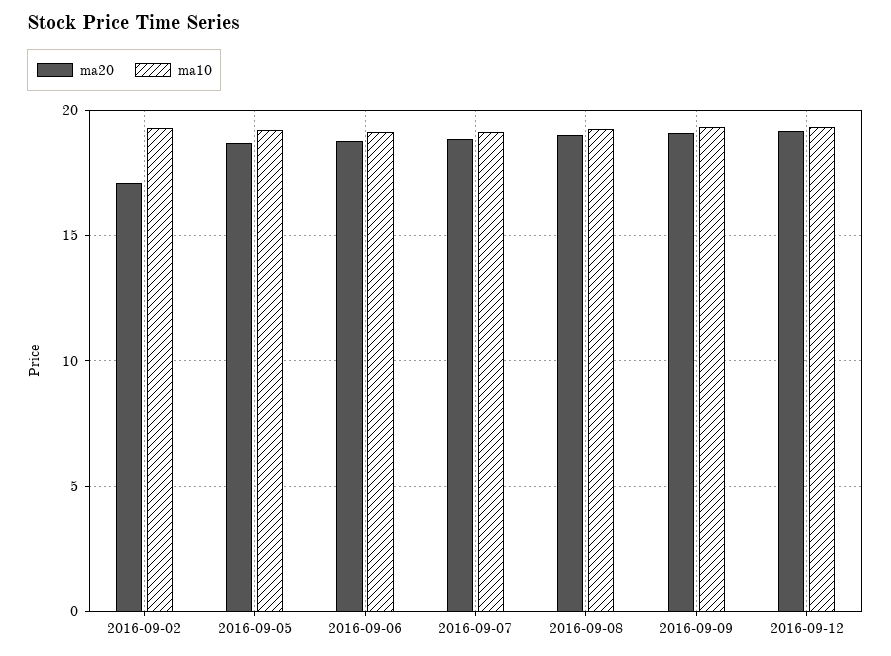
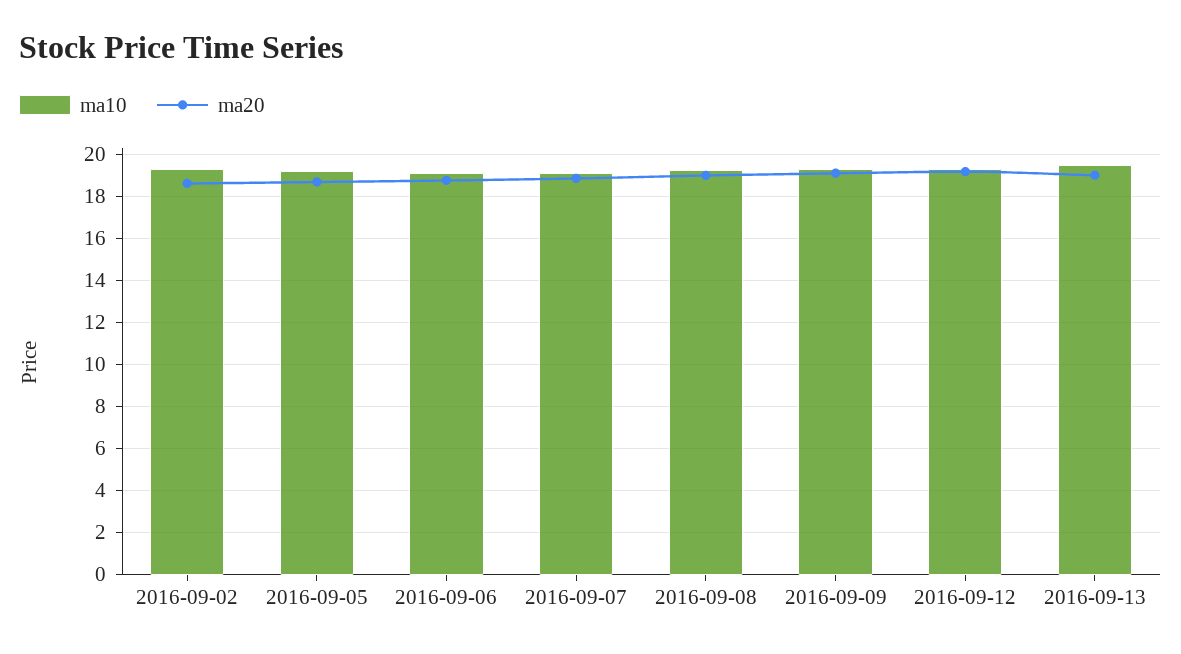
ma20, 2016-09-02: 17 -> 18.5
ma10, 2016-09-13: none -> 19.5
ma20, 2016-09-13: none -> 19

